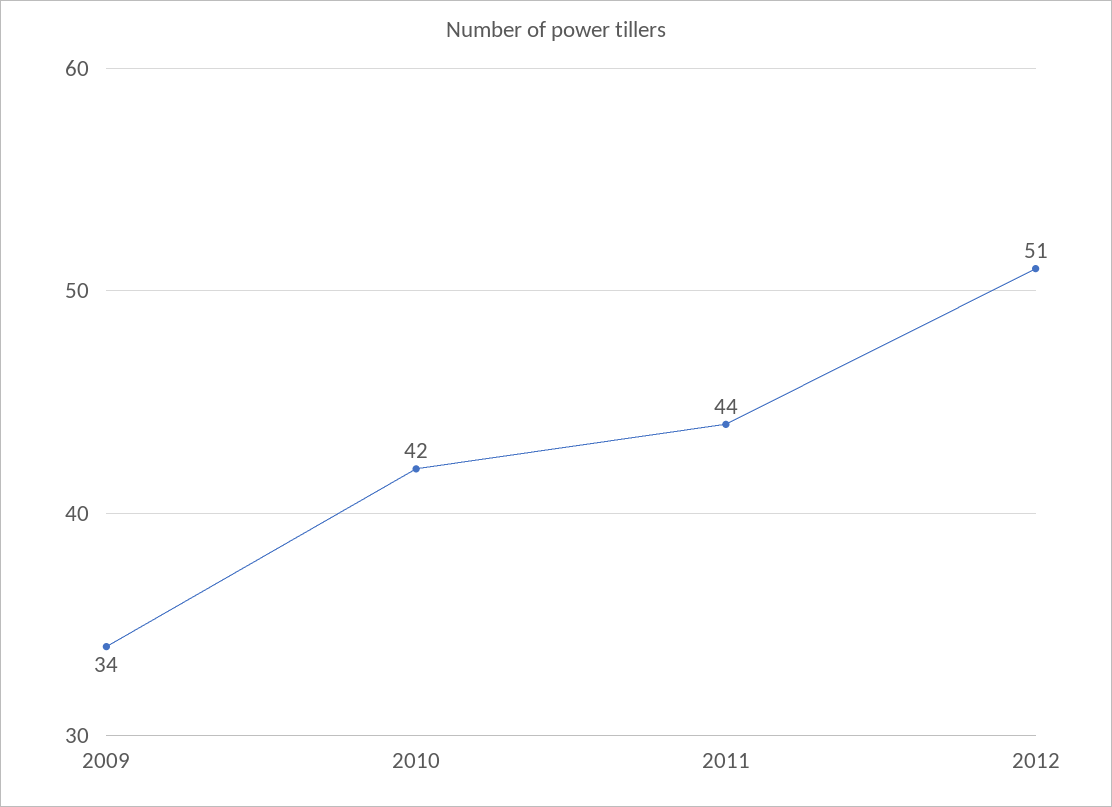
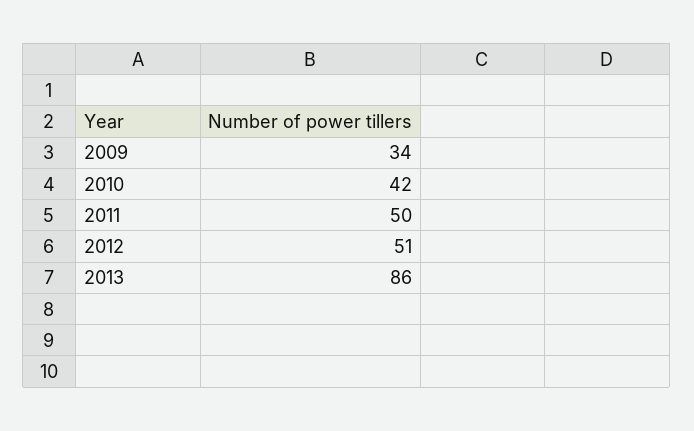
2011: 44 -> 50
2013: none -> 86

